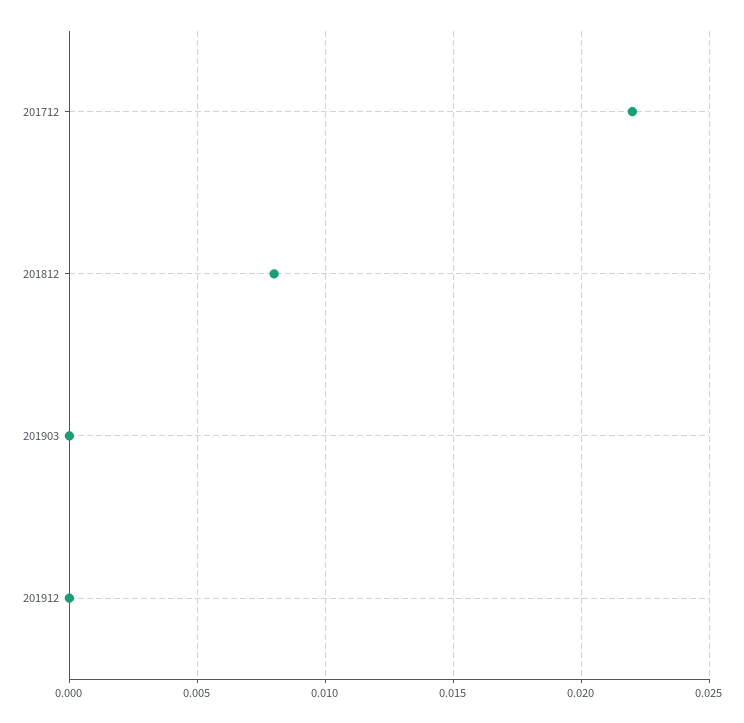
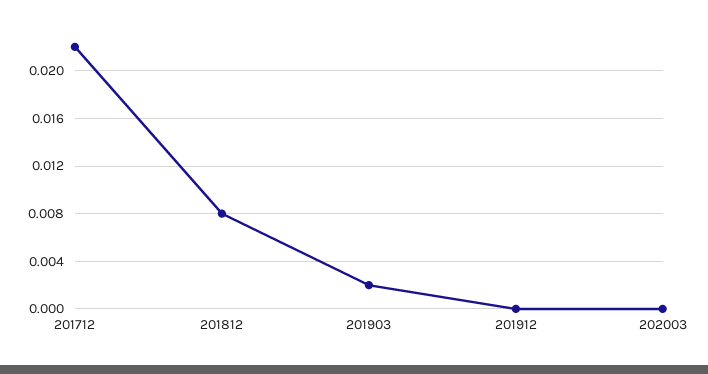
201903: 0 -> 0.002
202003: none -> 0

